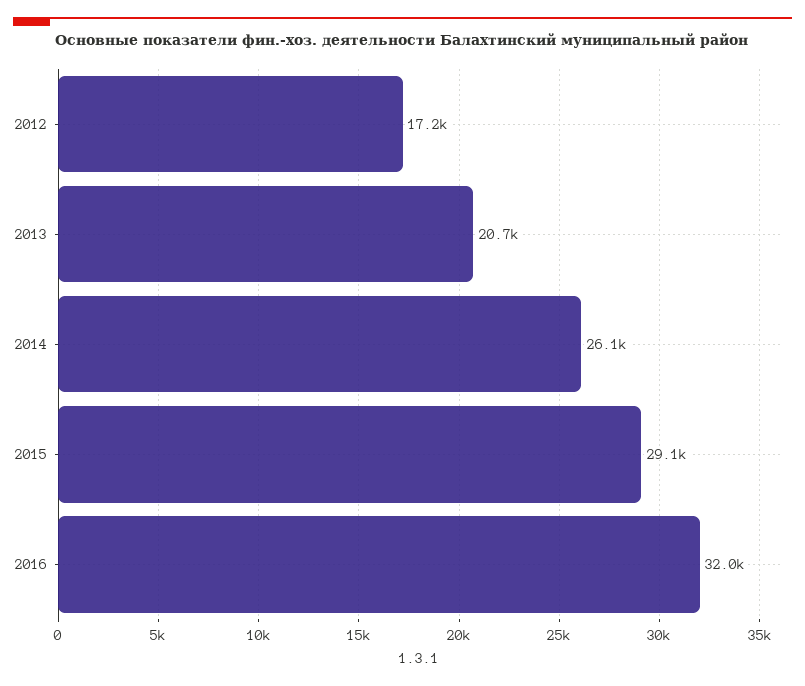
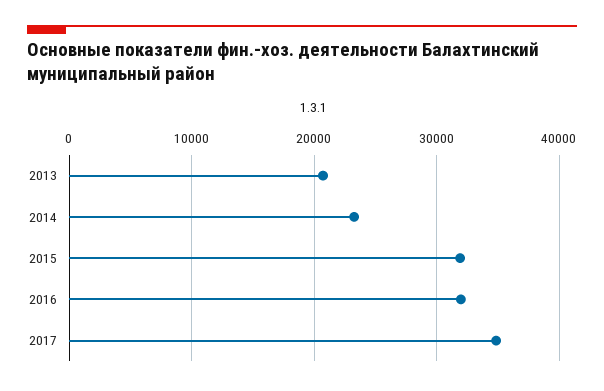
2012: 17200 -> none
2014: 26100 -> 23000
2015: 29100 -> 32000
2017: none -> 35000

